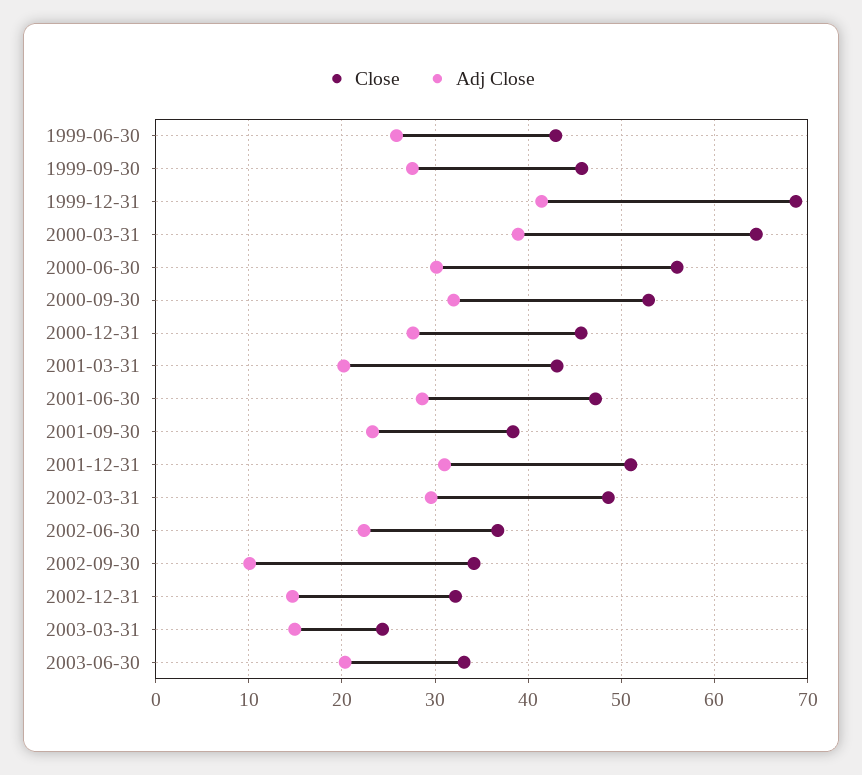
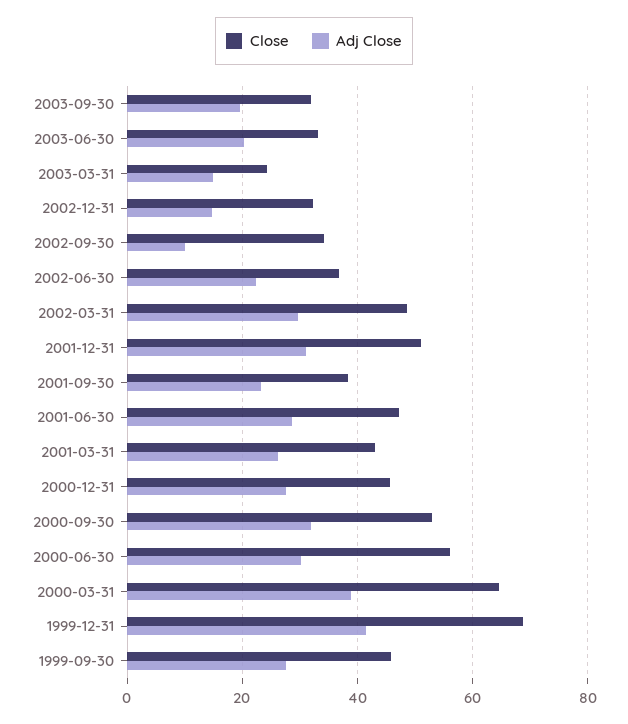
Close, 1999-06-30: 43 -> none
Adj Close, 1999-06-30: 26 -> none
Adj Close, 2001-03-31: 20 -> 26
Close, 2003-09-30: none -> 32
Adj Close, 2003-09-30: none -> 20

